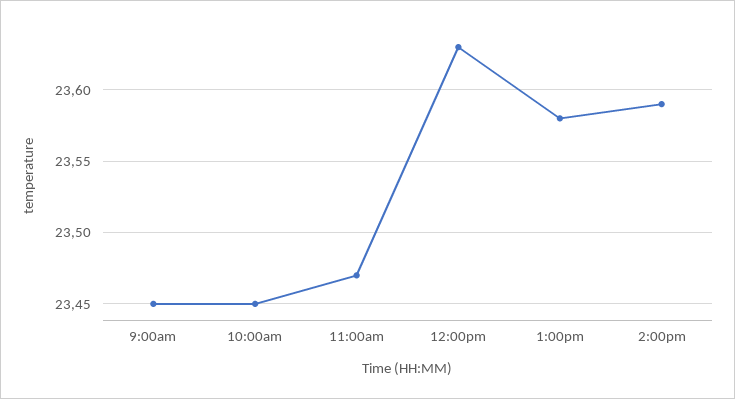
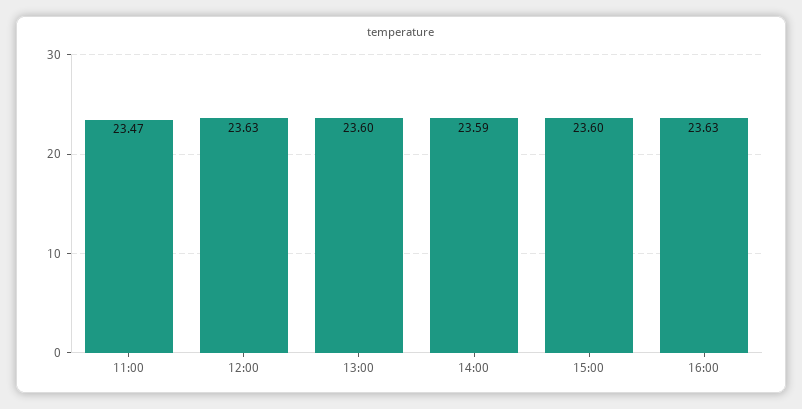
9:00am: 23.45 -> none
10:00am: 23.45 -> none
1:00pm: 23.58 -> 23.6
15:00: none -> 23.6
16:00: none -> 23.63

